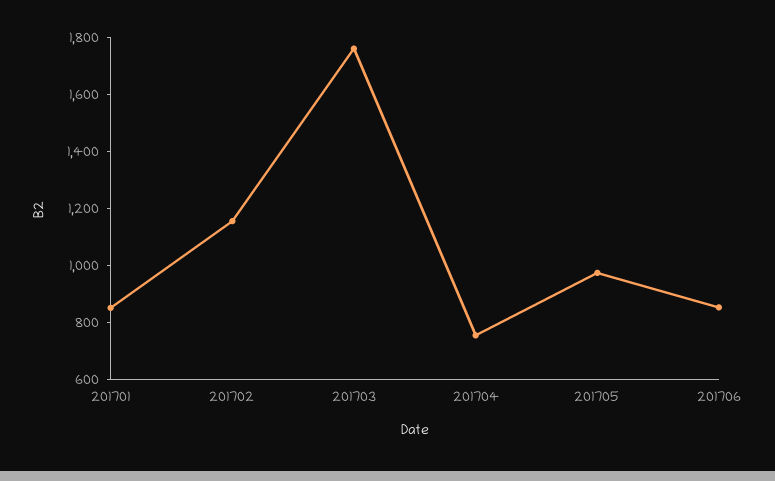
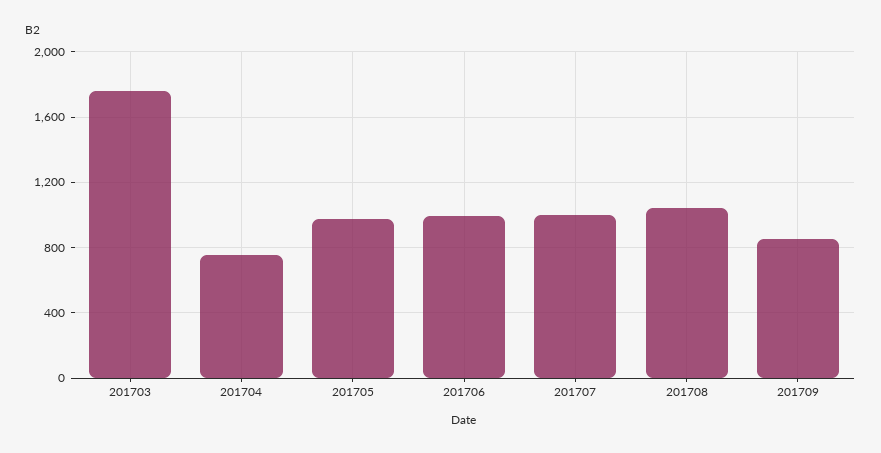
201701: 850 -> none
201702: 1150 -> none
201706: 850 -> 1000
201707: none -> 1000
201708: none -> 1050
201709: none -> 850

